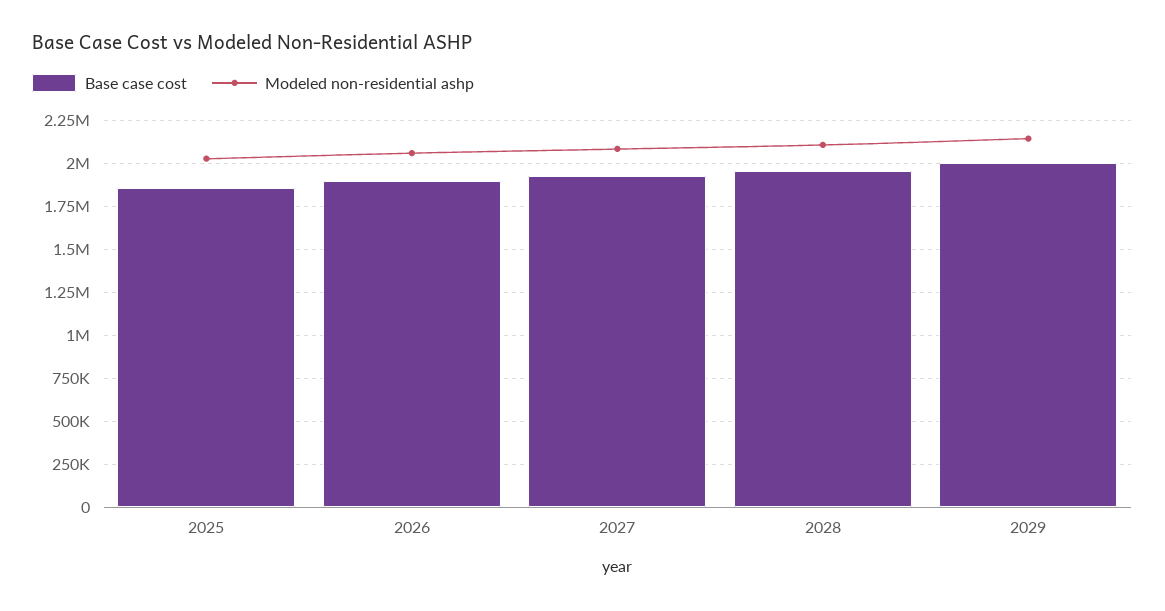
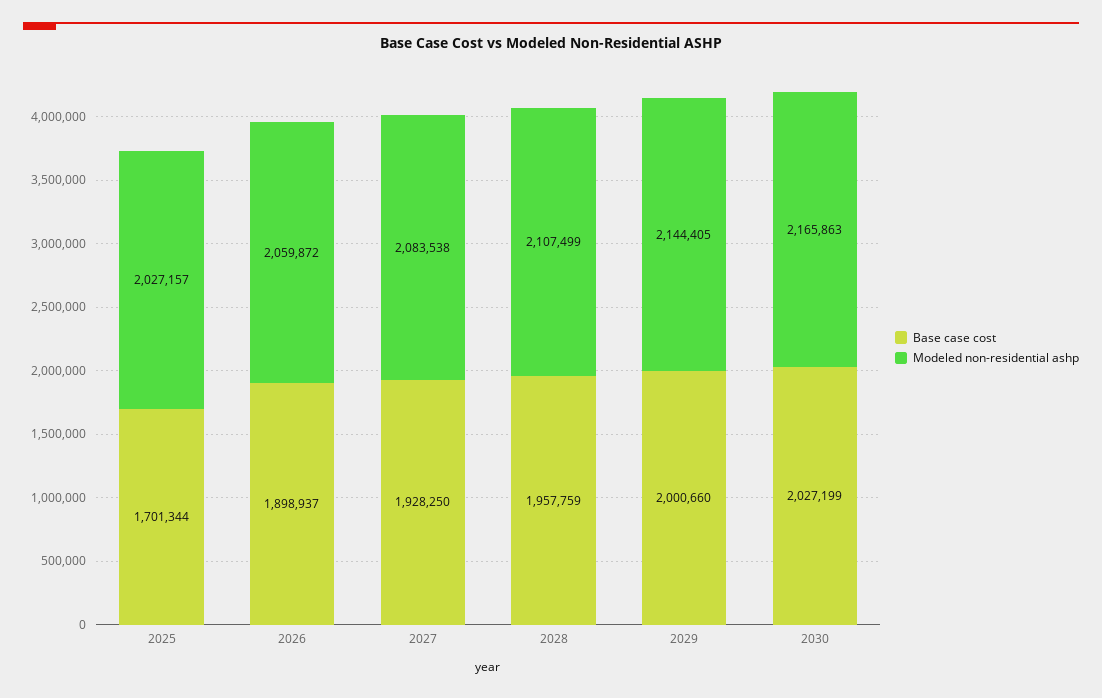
Base case cost, 2025: 1850000 -> 1701344
Base case cost, 2030: none -> 2027199
Modeled non-residential ashp, 2030: none -> 2165863

